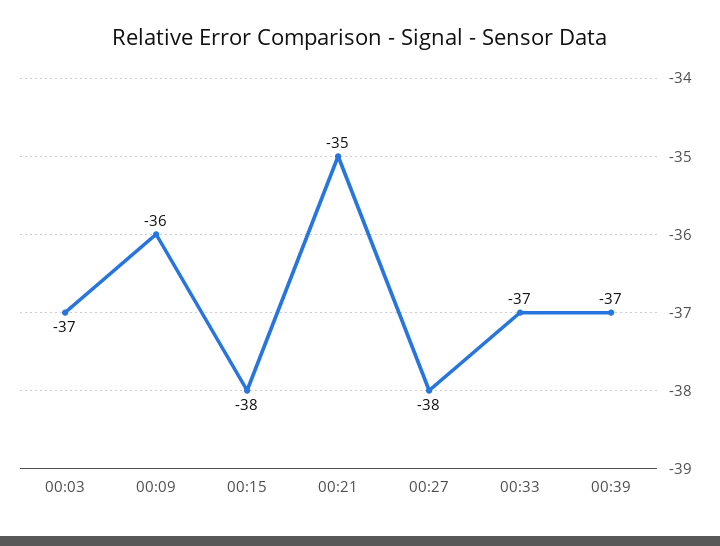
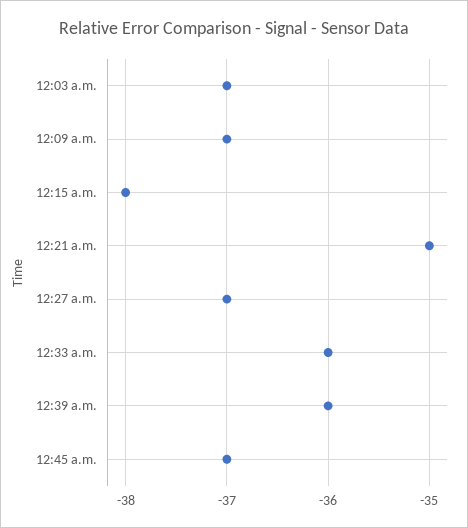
00:09: -36 -> -37
00:27: -38 -> -37
00:33: -37 -> -36
00:39: -37 -> -36
12:45 a.m.: none -> -37

